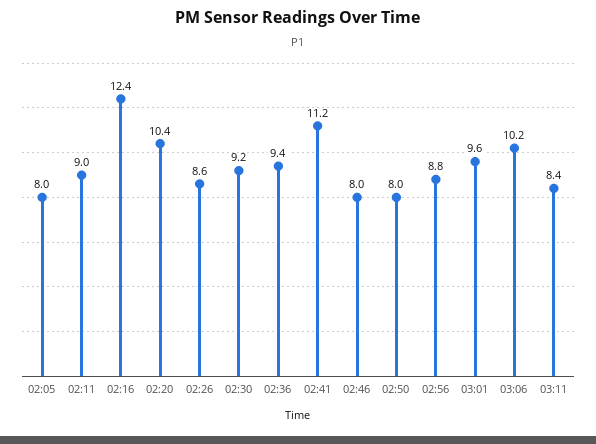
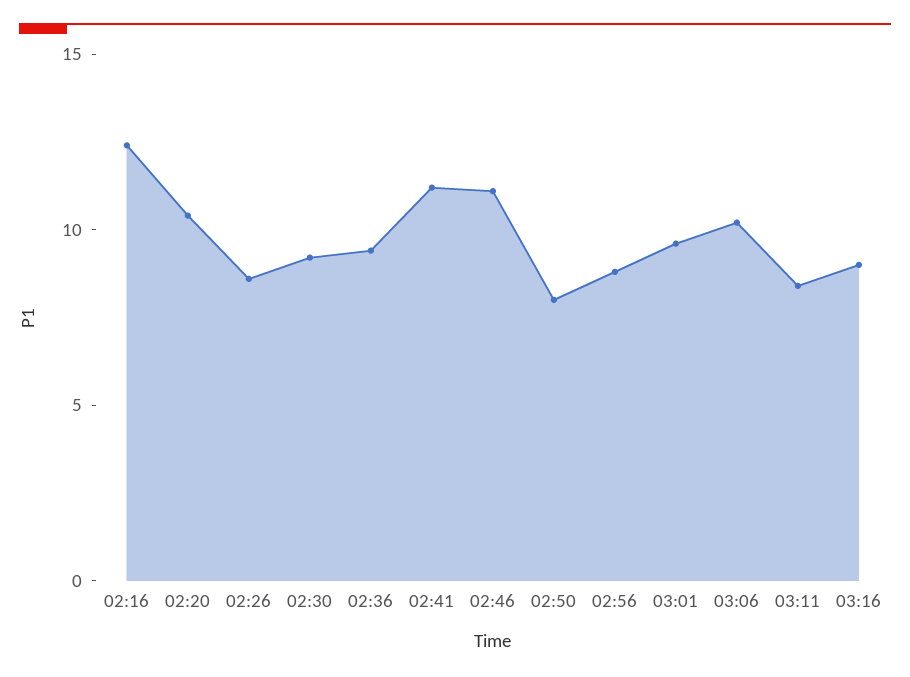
02:05: 8 -> none
02:11: 9 -> none
02:46: 8 -> 11
03:16: none -> 9

